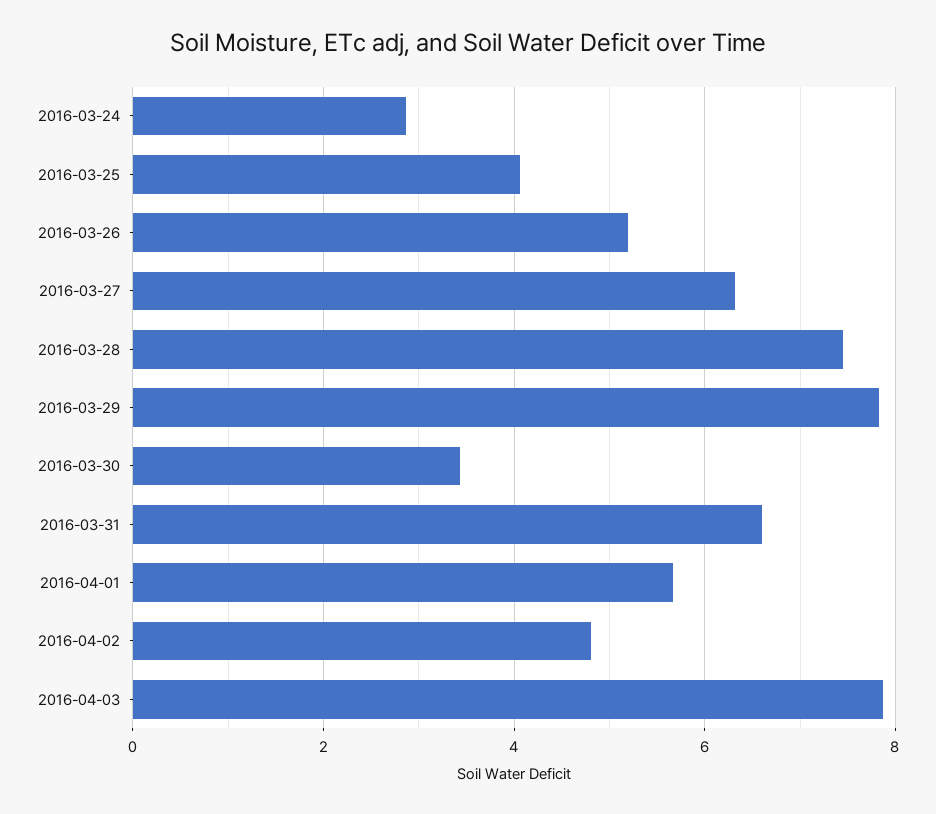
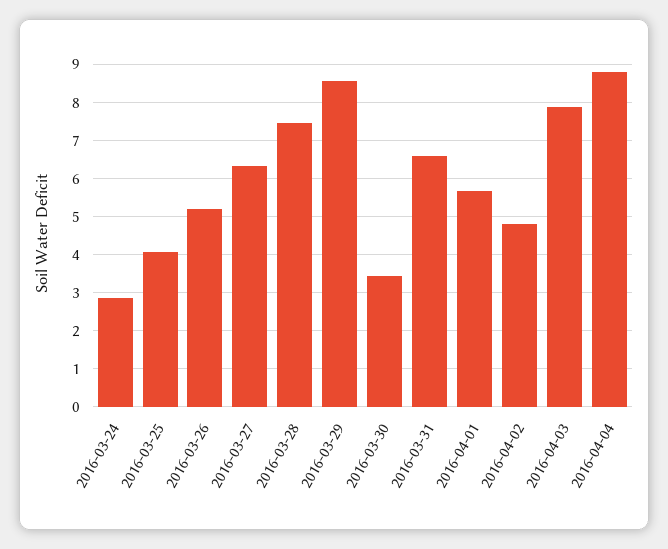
2016-03-29: 7.8 -> 8.6
2016-04-04: none -> 8.8

